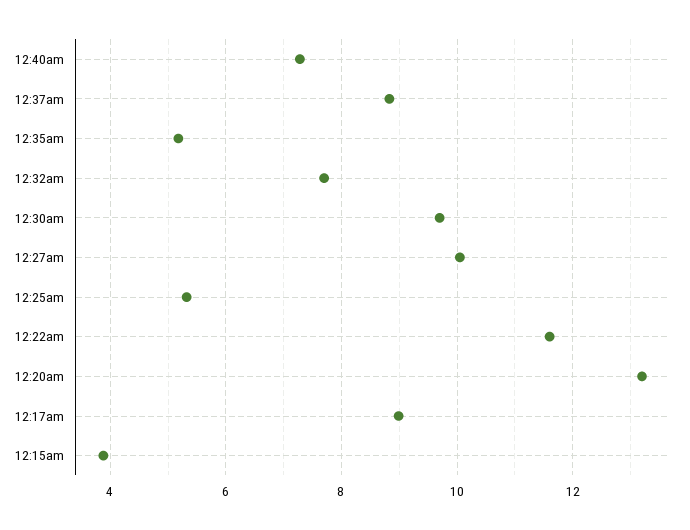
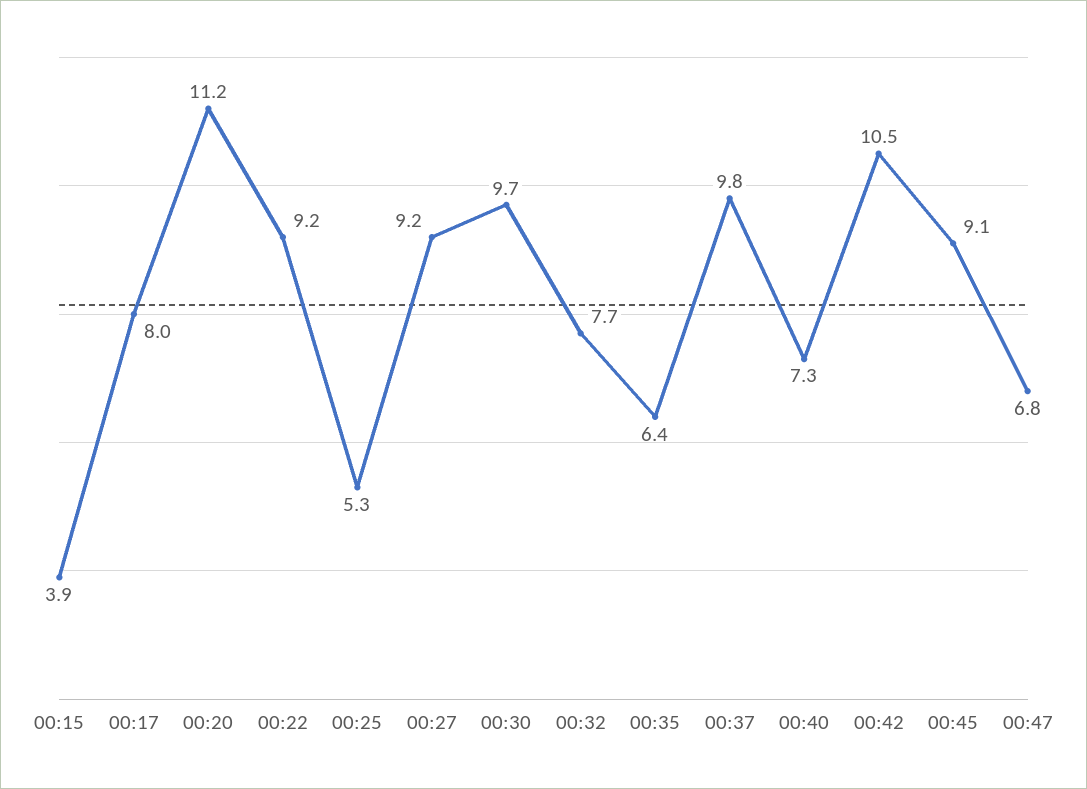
12:37am: 8.8 -> 9.8
12:35am: 5.2 -> 6.4
12:27am: 10 -> 9.2
12:22am: 11.6 -> 9.2
12:20am: 13.2 -> 11.2
12:17am: 9 -> 8
00:42: none -> 10.5
00:45: none -> 9.1
00:47: none -> 6.8

